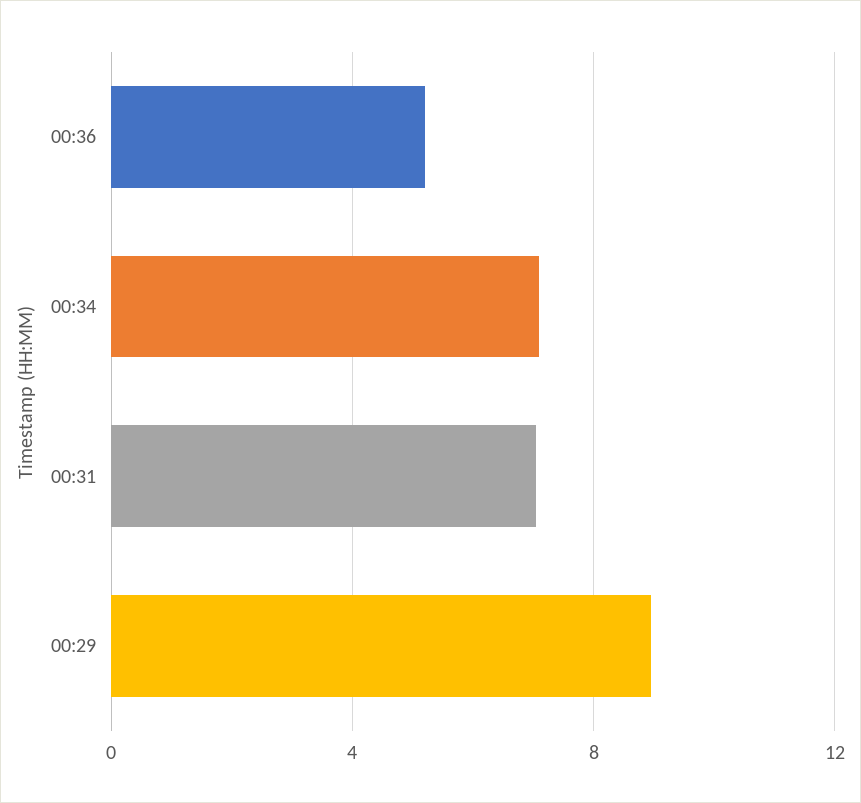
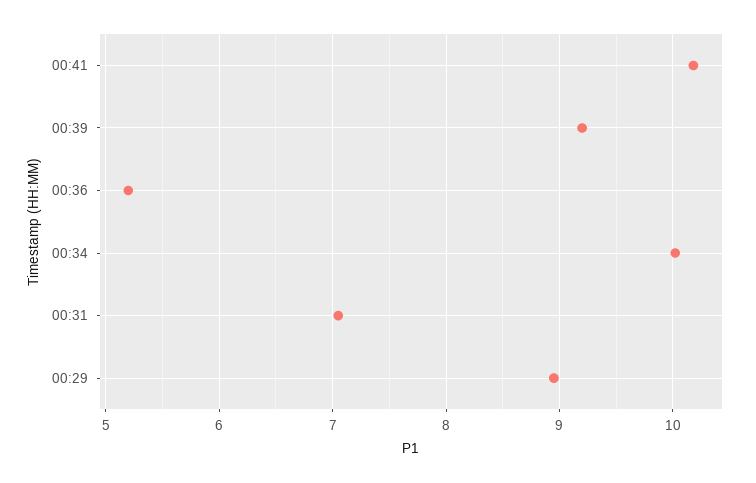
00:34: 7 -> 10
00:41: none -> 10.2
00:39: none -> 9.2

